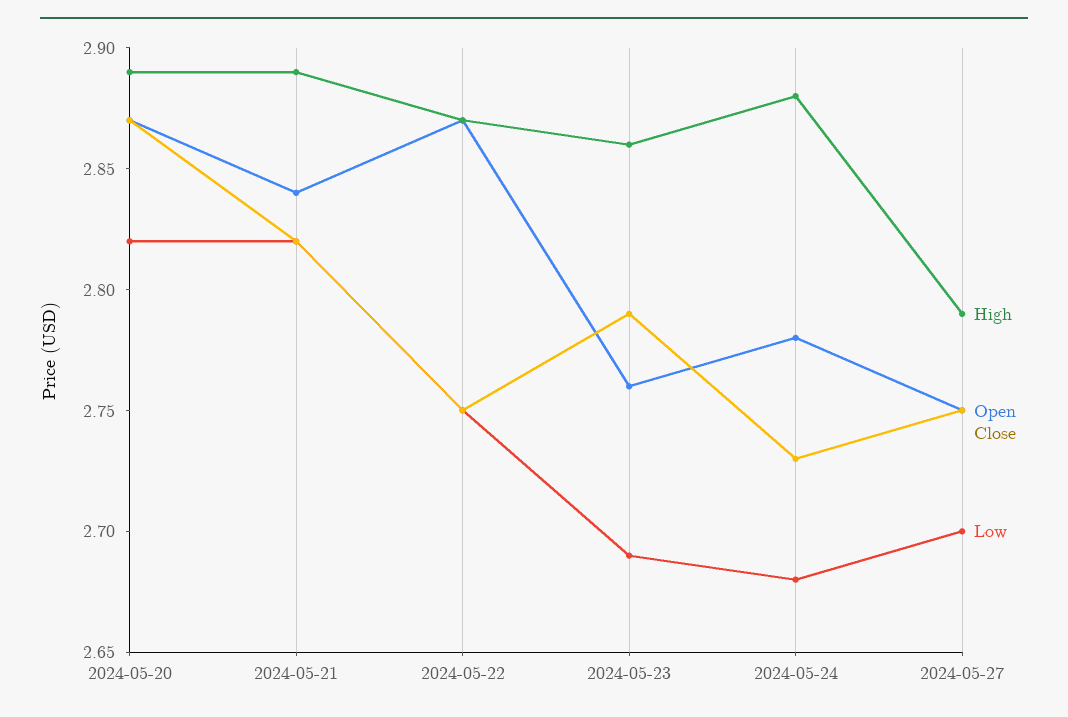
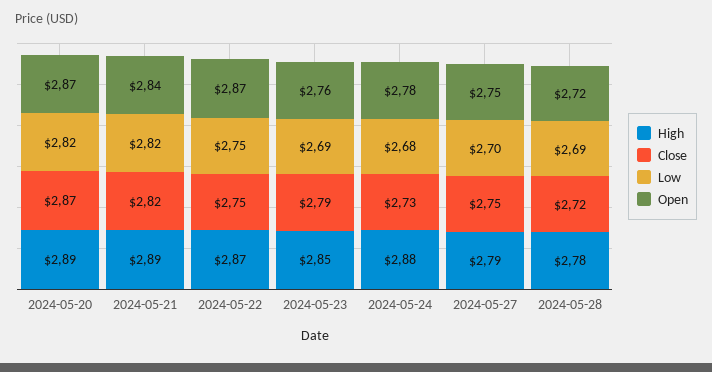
High, 2024-05-23: 2.86 -> 2.85
High, 2024-05-28: none -> 2.78
Close, 2024-05-28: none -> 2.72
Low, 2024-05-28: none -> 2.69
Open, 2024-05-28: none -> 2.72

